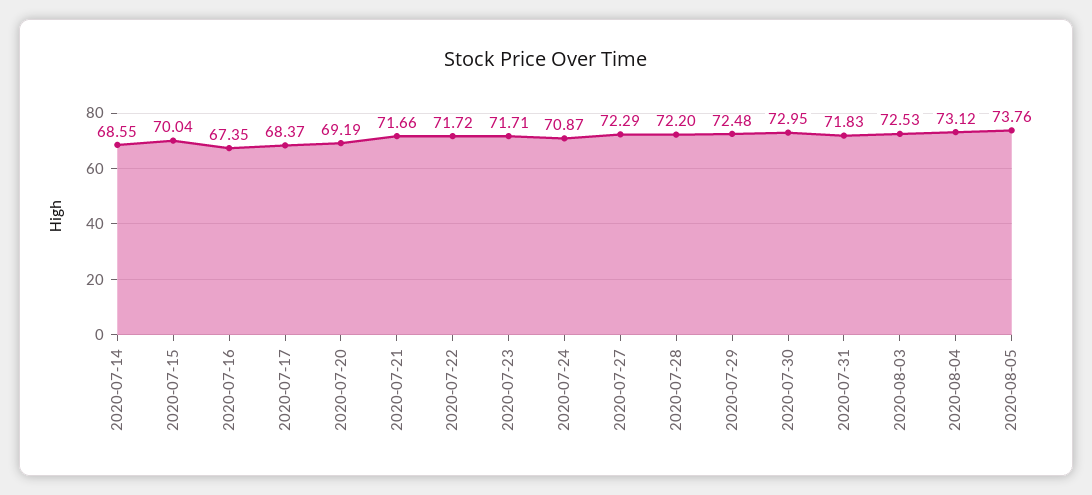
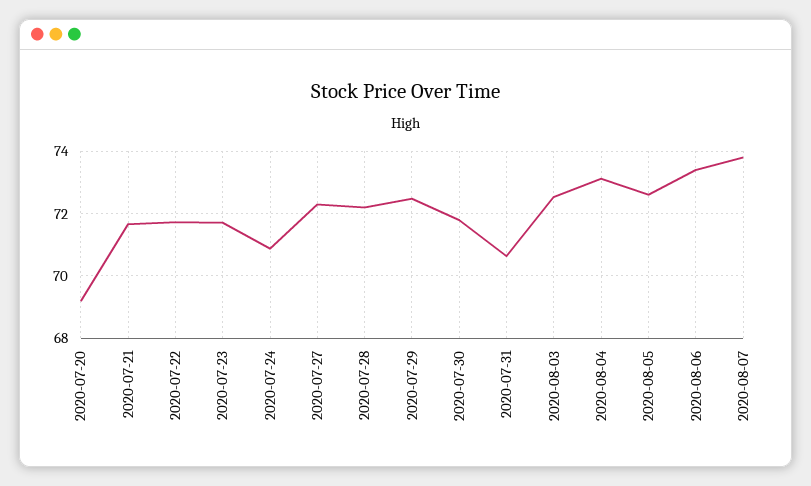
2020-07-14: 68.55 -> none
2020-07-15: 70.04 -> none
2020-07-16: 67.35 -> none
2020-07-17: 68.37 -> none
2020-07-30: 72.95 -> 71.8
2020-07-31: 71.83 -> 70.6
2020-08-05: 73.76 -> 72.6
2020-08-06: none -> 73.4
2020-08-07: none -> 73.8

